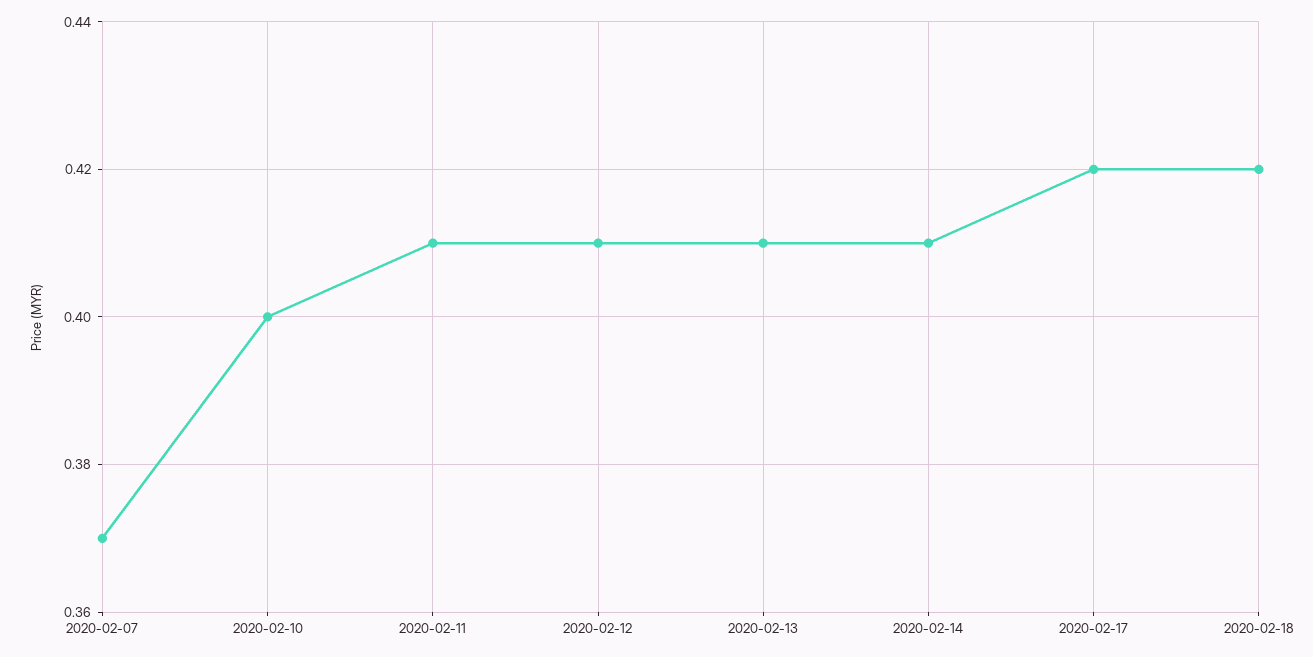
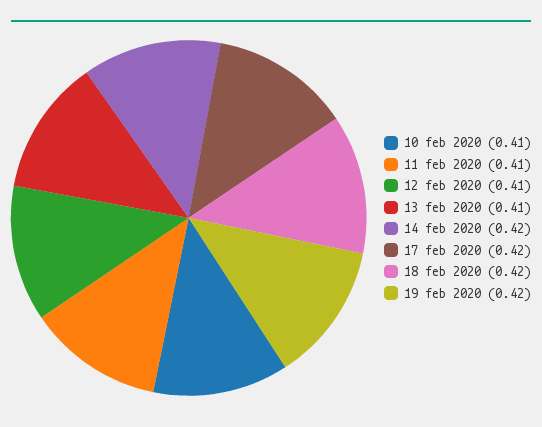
2020-02-07: 0.37 -> none
2020-02-10: 0.4 -> 0.41
2020-02-14: 0.41 -> 0.42
19 feb 2020: none -> 0.42

